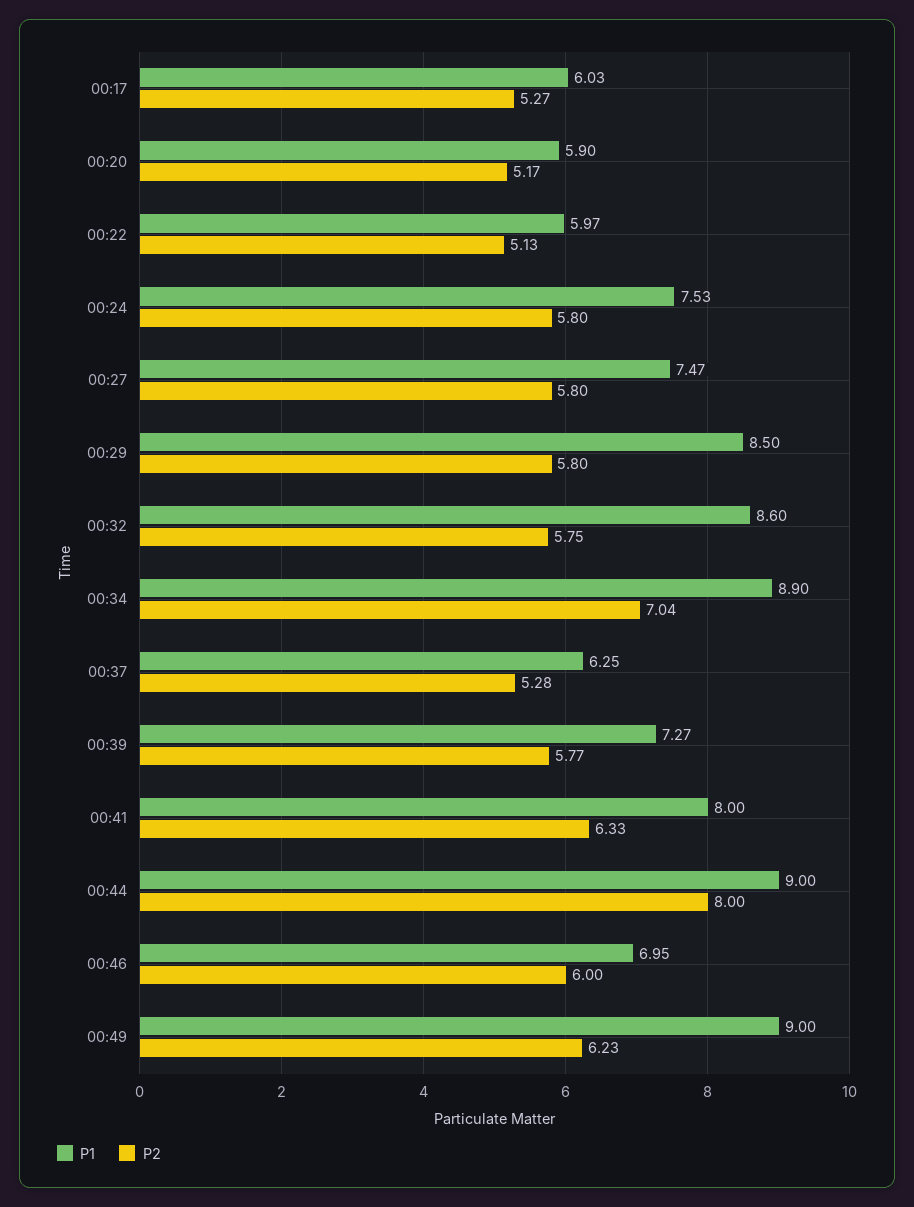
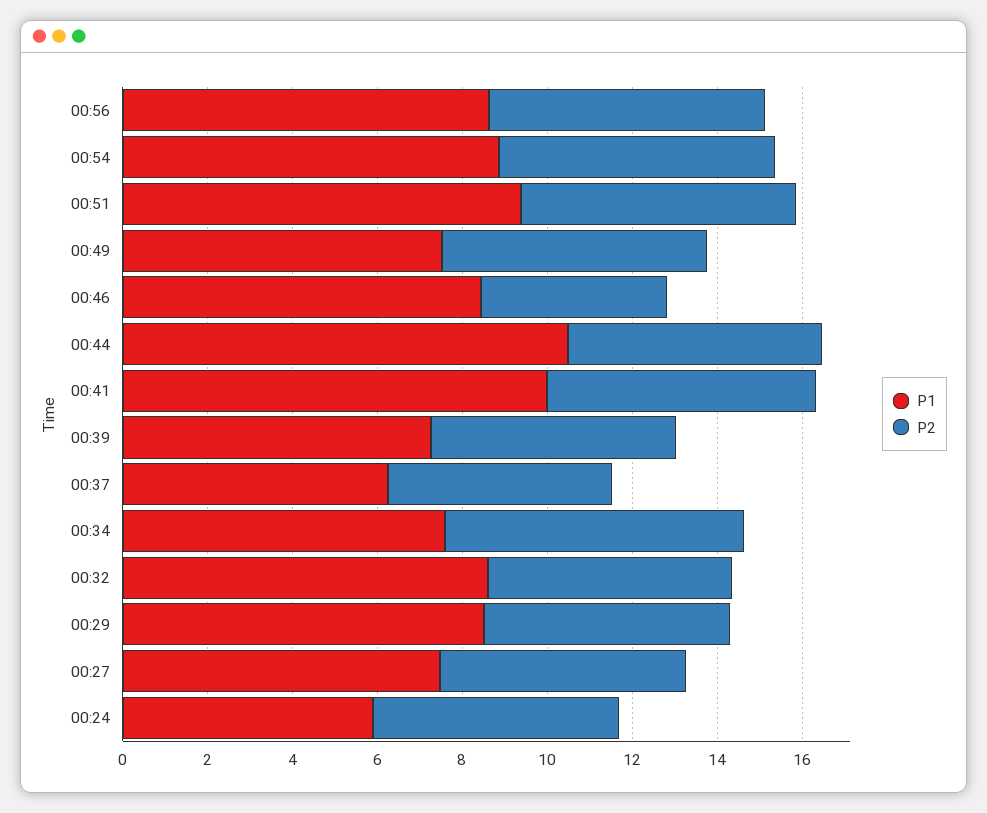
P1, 00:17: 6.03 -> none
P2, 00:17: 5.27 -> none
P1, 00:20: 5.9 -> none
P2, 00:20: 5.17 -> none
P1, 00:22: 5.97 -> none
P2, 00:22: 5.13 -> none
P1, 00:24: 7.53 -> 6
P1, 00:34: 8.9 -> 7.5
P1, 00:41: 8 -> 10
P1, 00:44: 9 -> 10.5
P2, 00:44: 8 -> 6
P1, 00:46: 6.95 -> 8.5
P2, 00:46: 6 -> 4.5
P1, 00:49: 9 -> 7.5
P1, 00:56: none -> 8.5
P2, 00:56: none -> 6.5
P1, 00:54: none -> 9
P2, 00:54: none -> 6.5
P1, 00:51: none -> 9.5
P2, 00:51: none -> 6.5

